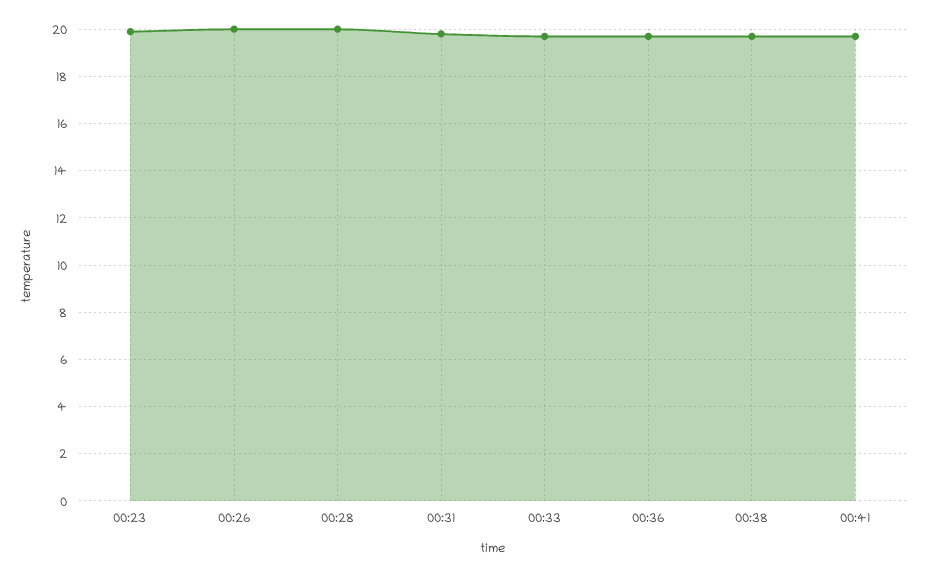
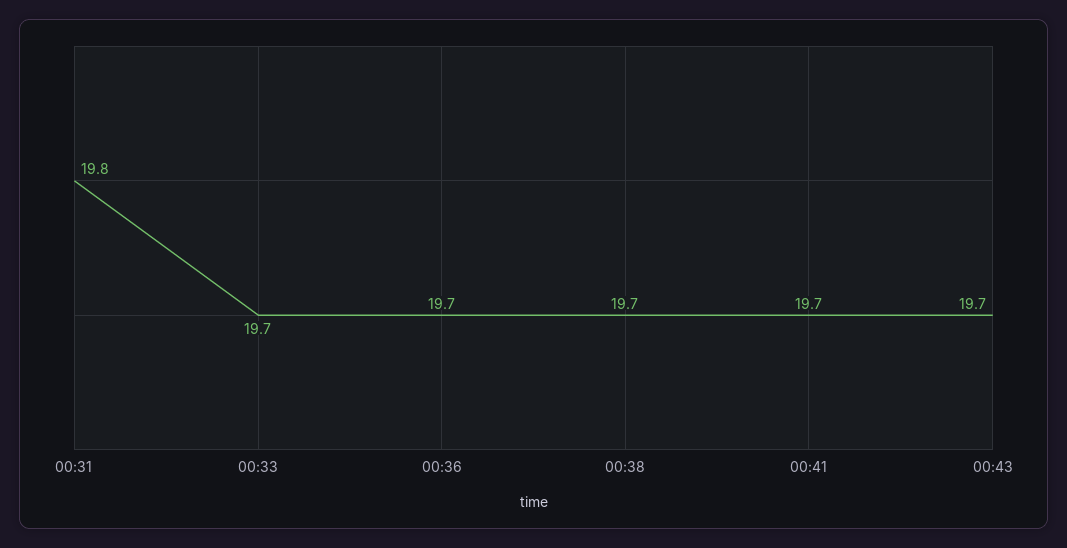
00:23: 20 -> none
00:26: 20 -> none
00:28: 20 -> none
00:43: none -> 19.7

